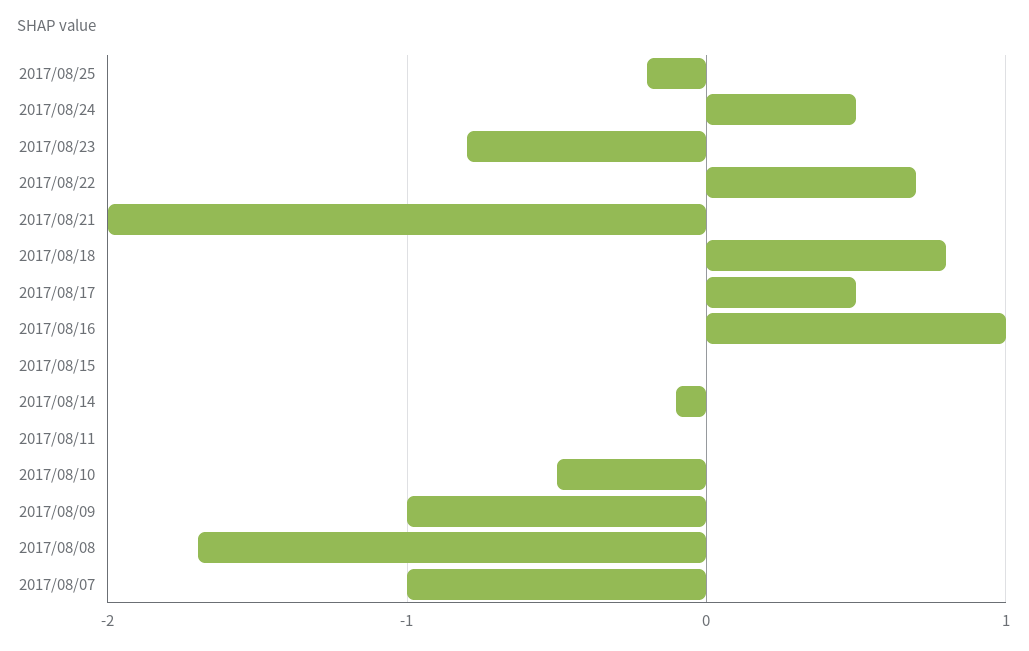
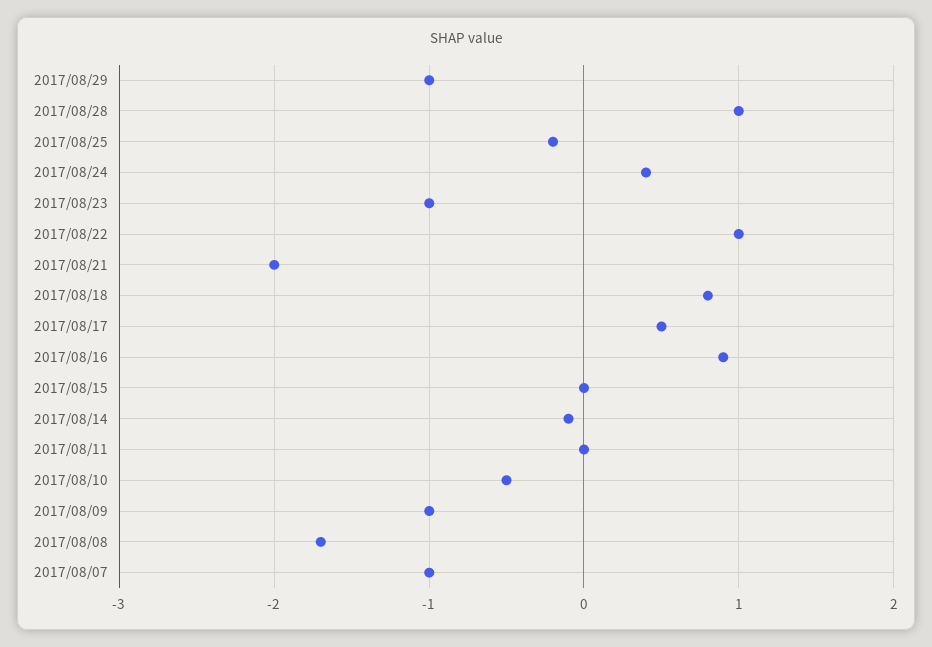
2017/08/24: 0.5 -> 0.4
2017/08/23: -0.8 -> -1
2017/08/22: 0.7 -> 1
2017/08/16: 1 -> 0.9
2017/08/29: none -> -1
2017/08/28: none -> 1

